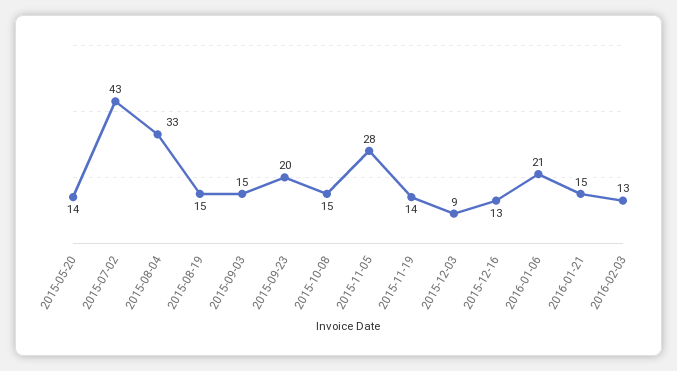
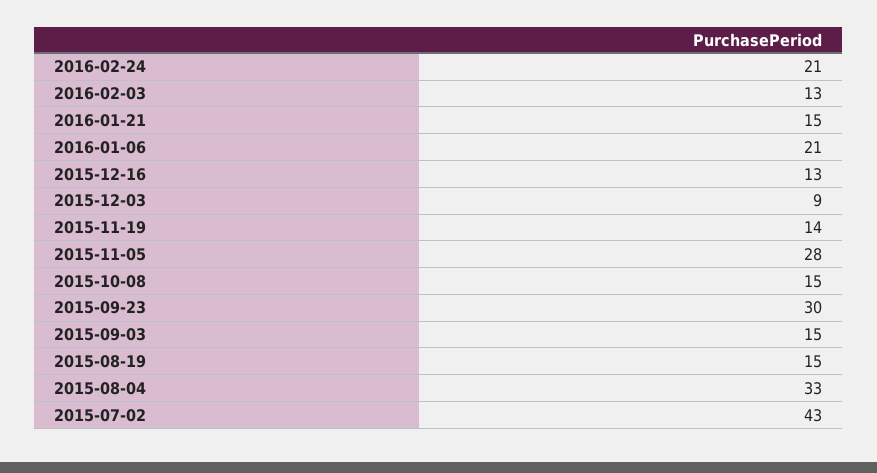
2015-05-20: 14 -> none
2015-09-23: 20 -> 30
2016-02-24: none -> 21

